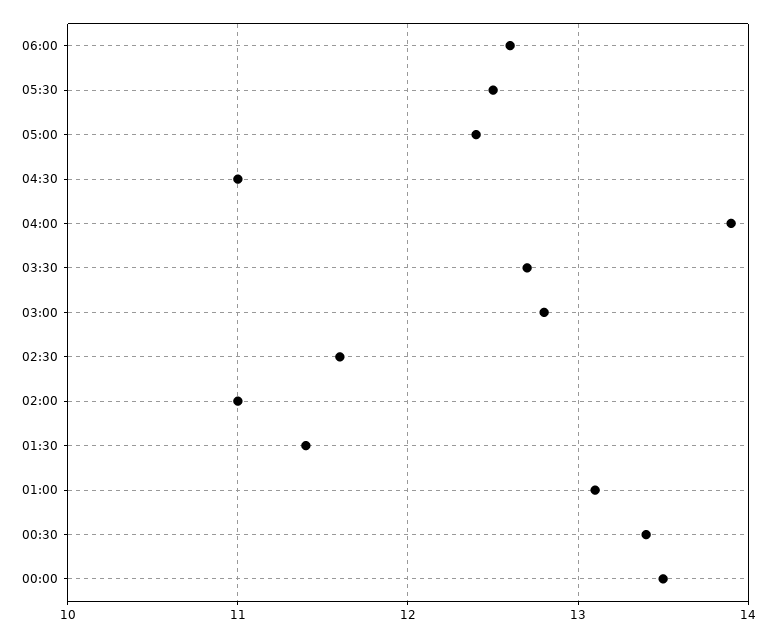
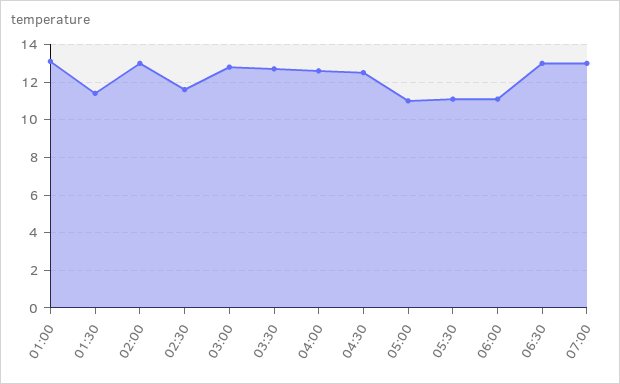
06:00: 12.6 -> 11
05:30: 12.5 -> 11
05:00: 12.4 -> 11
04:30: 11 -> 12.5
04:00: 13.9 -> 12.5
02:00: 11 -> 13
00:30: 13.4 -> none
00:00: 13.5 -> none
06:30: none -> 13
07:00: none -> 13

